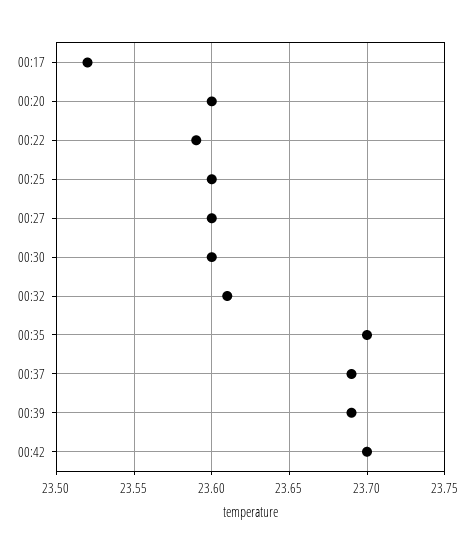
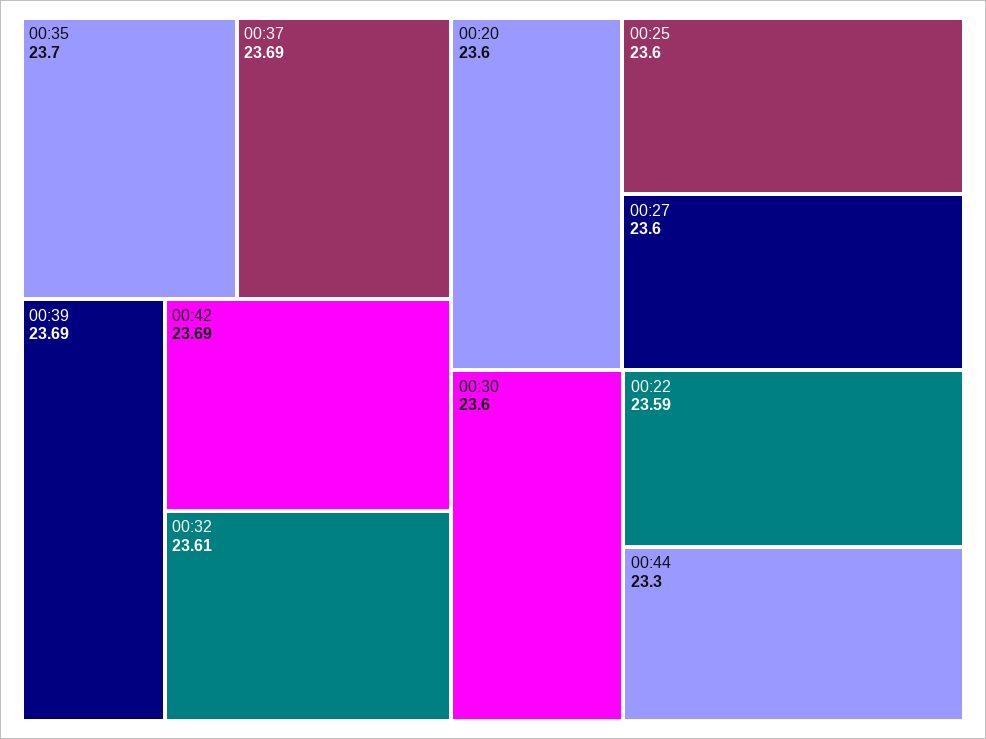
00:17: 23.52 -> none
00:42: 23.7 -> 23.69
00:44: none -> 23.3

